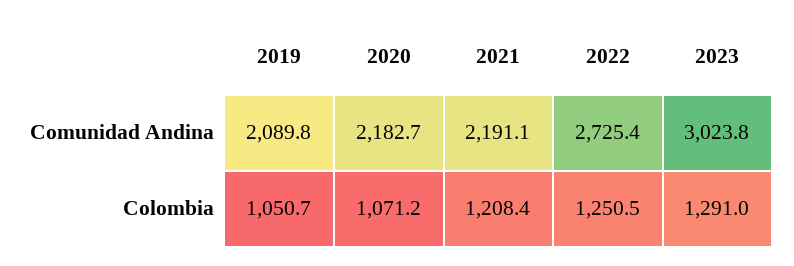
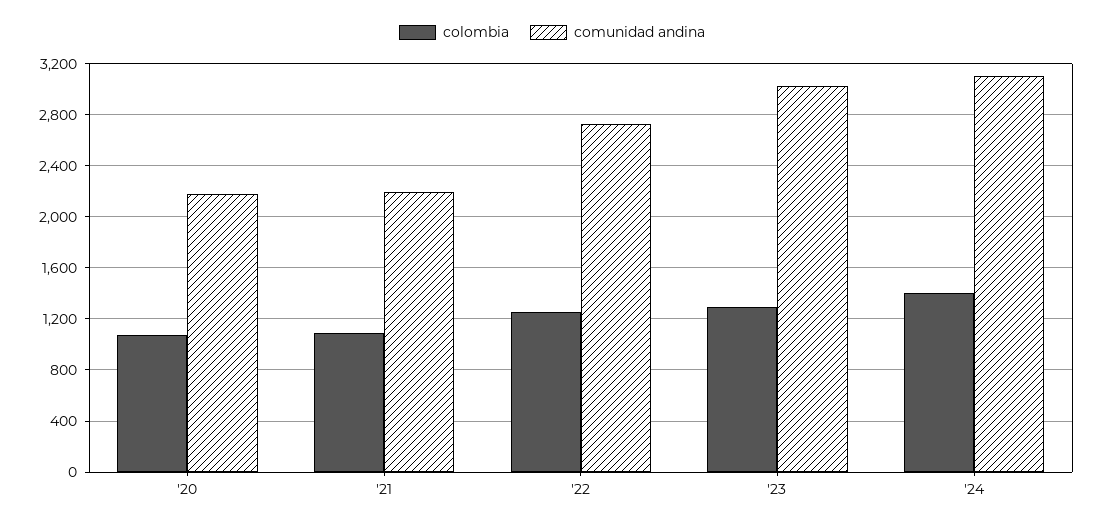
Comunidad Andina, 2019: 2089.8 -> none
Colombia, 2019: 1050.7 -> none
Colombia, 2021: 1208.4 -> 1100
Colombia, '24: none -> 1400
Comunidad Andina, '24: none -> 3100

